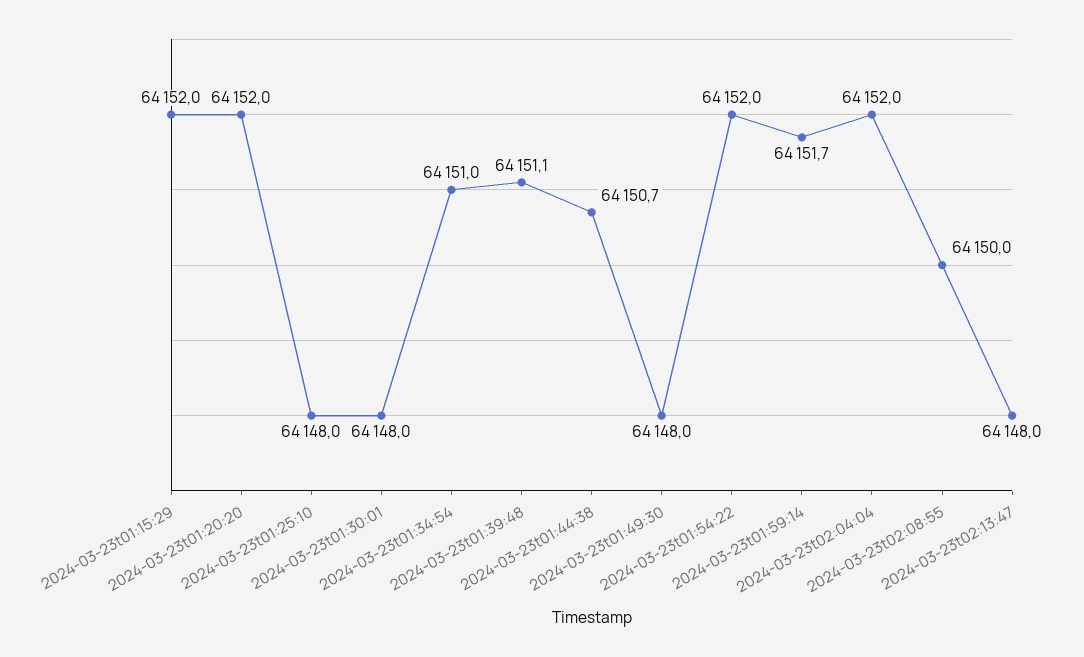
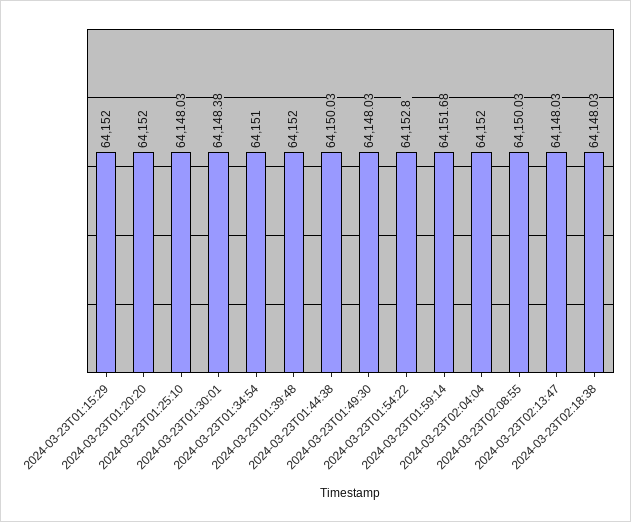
2024-03-23t01:30:01: 64148 -> 64148.38
2024-03-23t01:39:48: 64151.1 -> 64152
2024-03-23t01:44:38: 64150.7 -> 64150.03
2024-03-23t01:54:22: 64152 -> 64152.8
2024-03-23T02:18:38: none -> 64148.03

